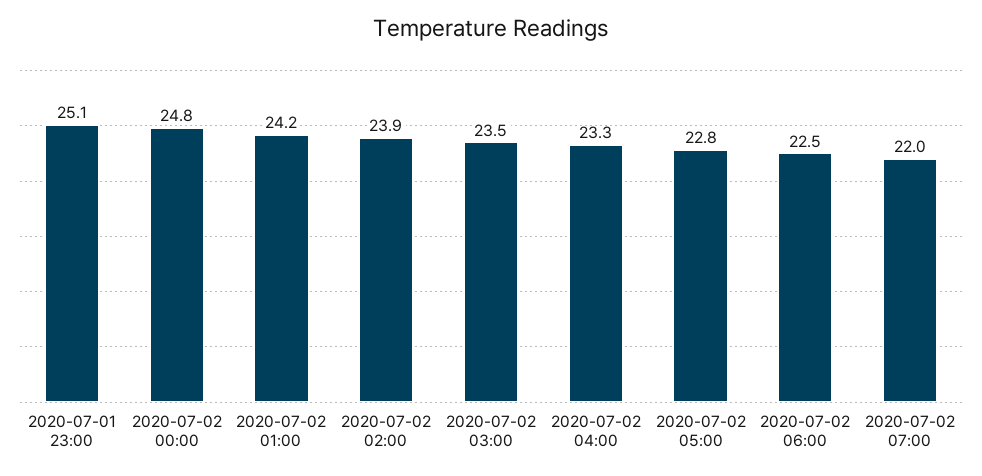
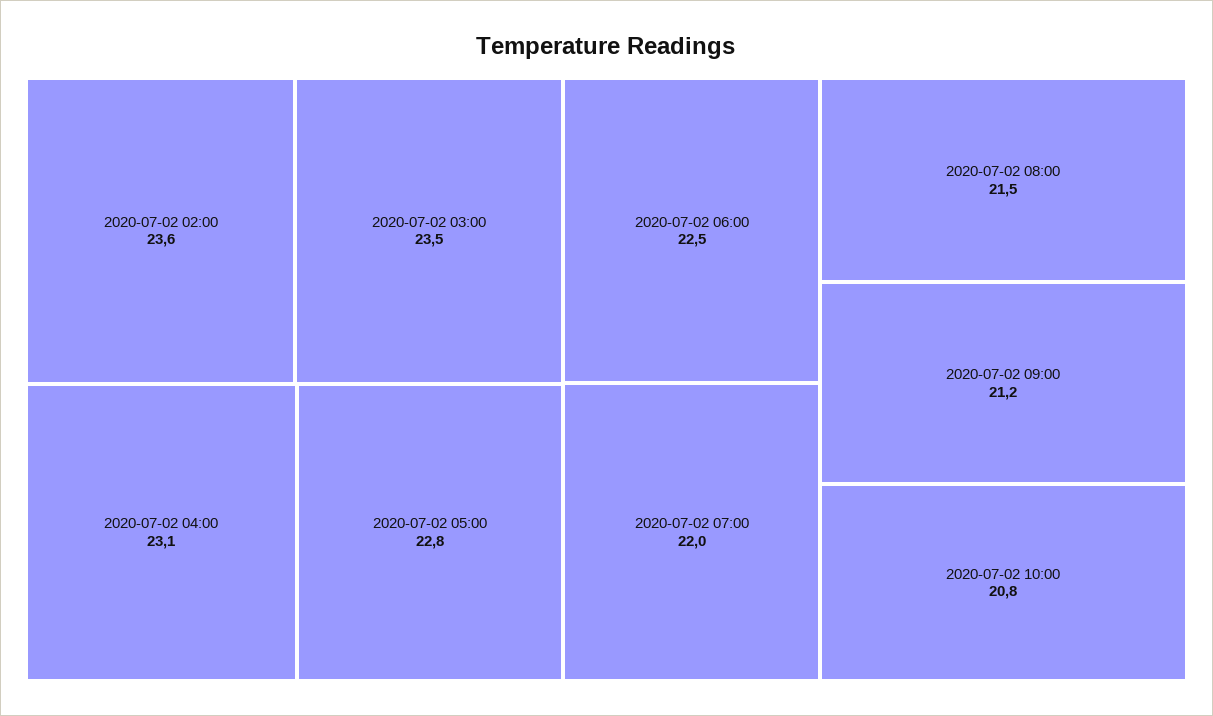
2020-07-01 23:00: 25.1 -> none
2020-07-02 00:00: 24.8 -> none
2020-07-02 01:00: 24.2 -> none
2020-07-02 02:00: 23.9 -> 23.6
2020-07-02 04:00: 23.3 -> 23.1
2020-07-02 08:00: none -> 21.5
2020-07-02 09:00: none -> 21.2
2020-07-02 10:00: none -> 20.8

